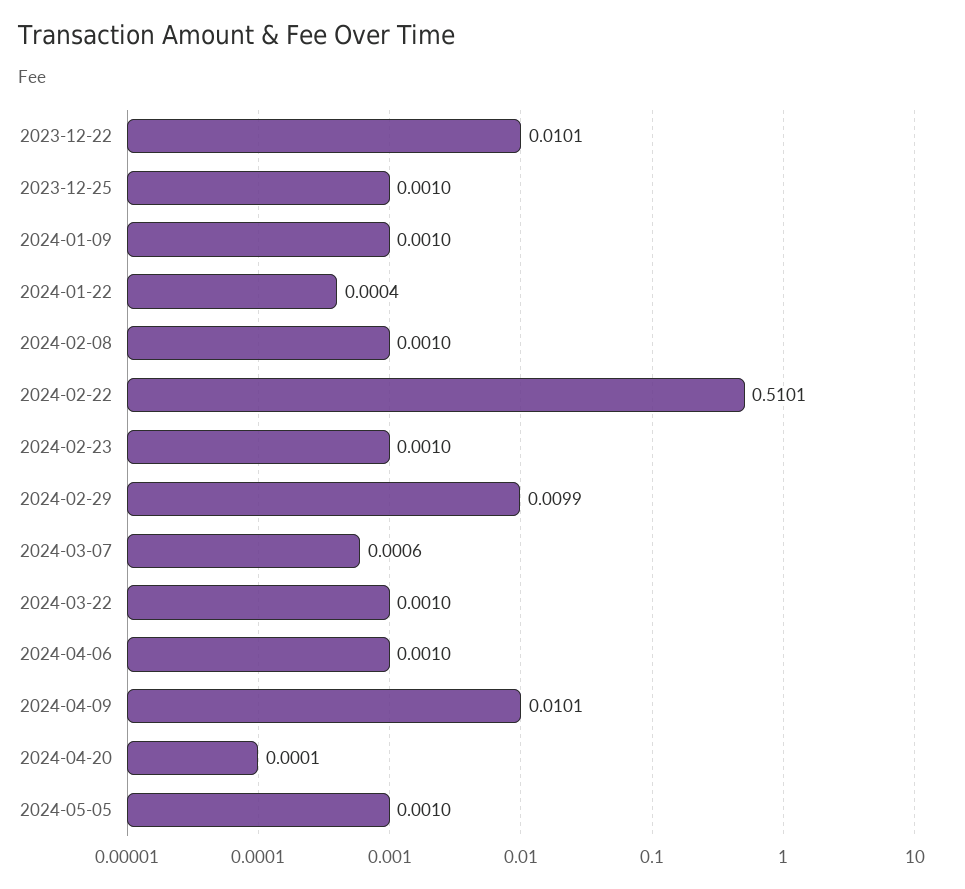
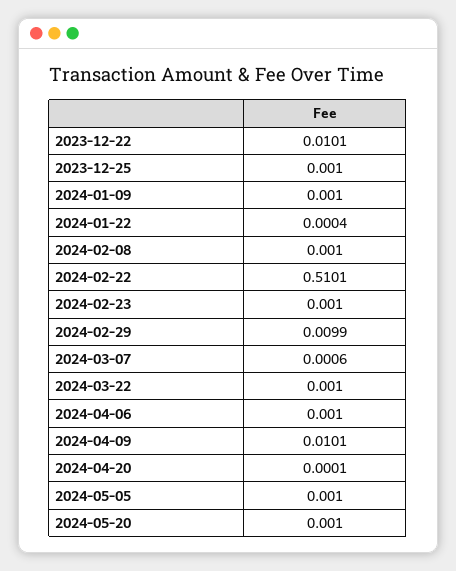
2024-05-20: none -> 0.001

